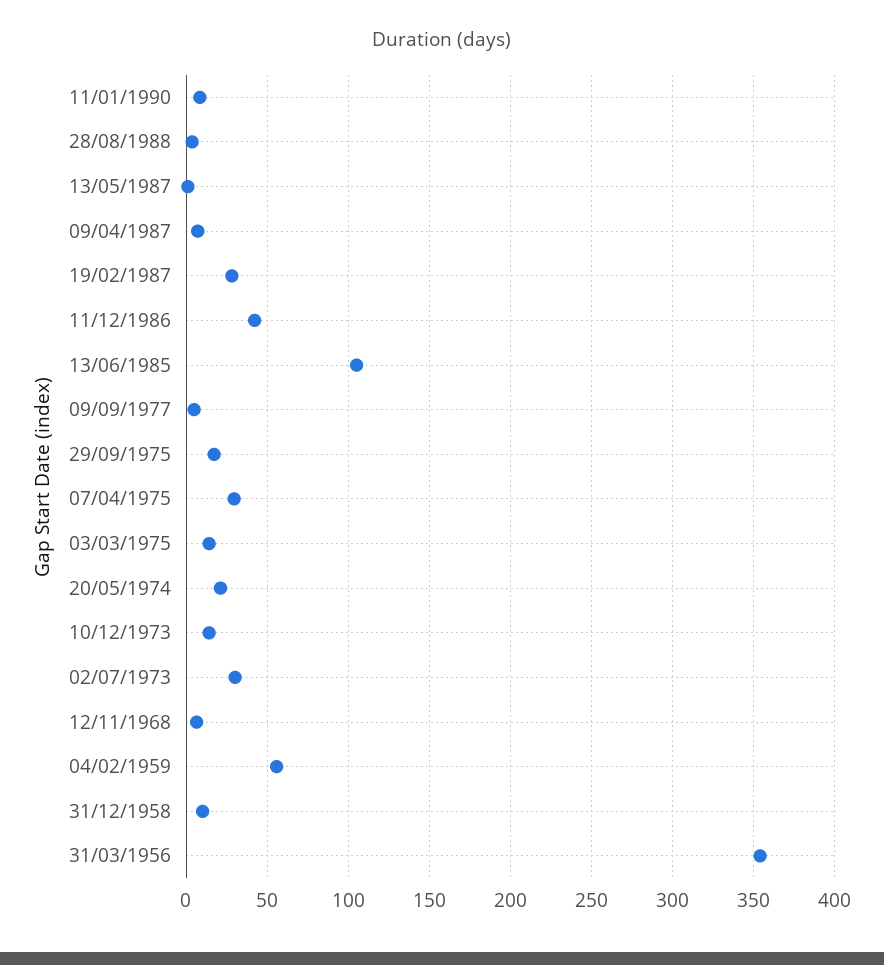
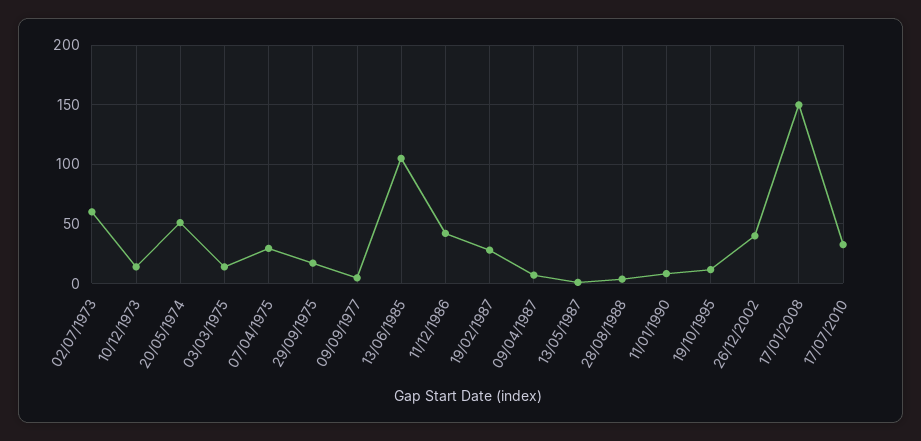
20/05/1974: 20 -> 50
02/07/1973: 30 -> 60
12/11/1968: 5 -> none
04/02/1959: 55 -> none
31/12/1958: 10 -> none
31/03/1956: 355 -> none
19/10/1995: none -> 10
26/12/2002: none -> 40
17/01/2008: none -> 150
17/07/2010: none -> 30

